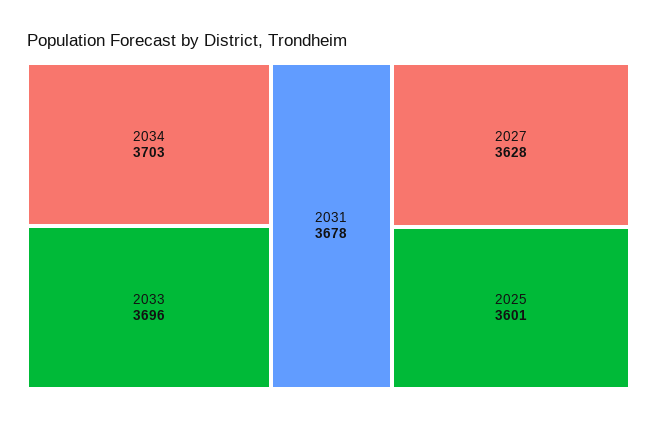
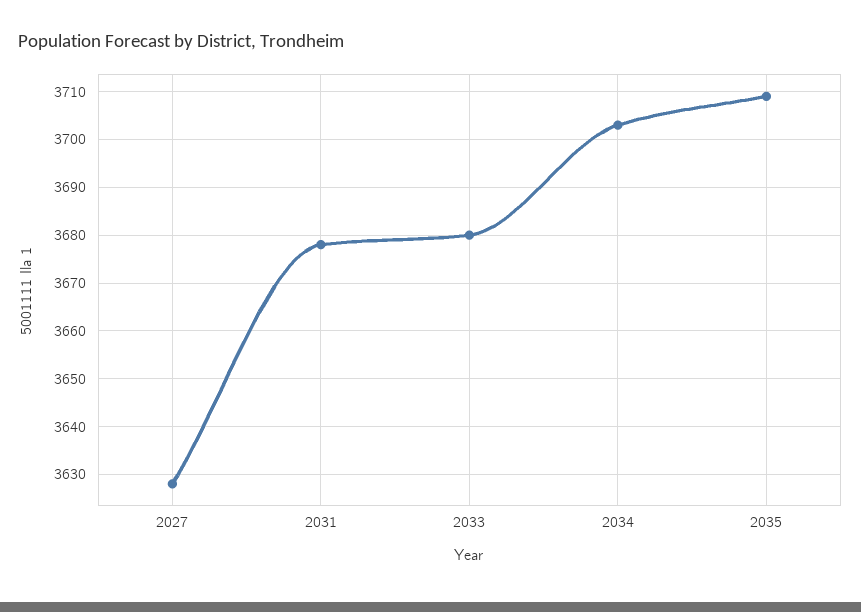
2033: 3696 -> 3680
2025: 3601 -> none
2035: none -> 3710

